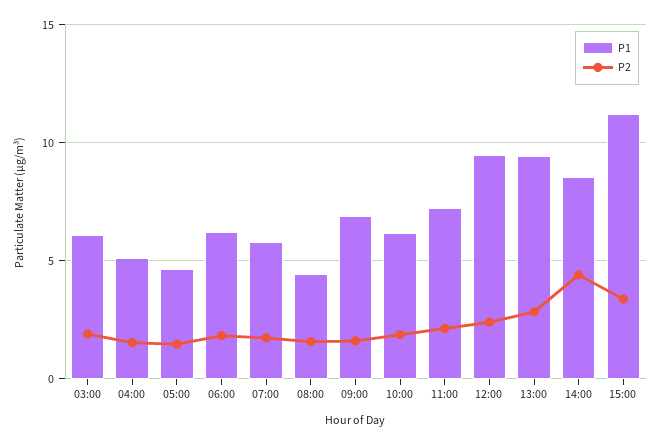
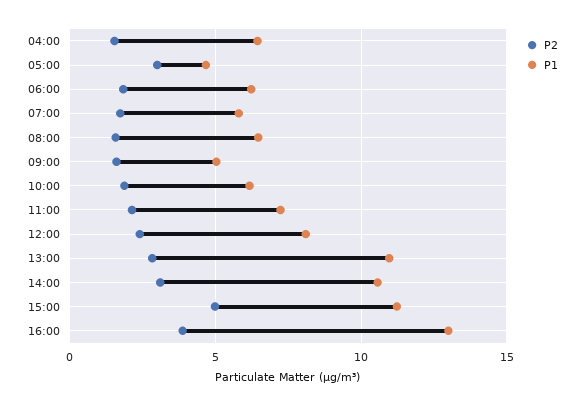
P1, 03:00: 6 -> none
P2, 03:00: 2 -> none
P1, 04:00: 5 -> 6.5
P2, 05:00: 1.5 -> 3
P1, 08:00: 4.5 -> 6.5
P1, 09:00: 7 -> 5
P1, 12:00: 9.5 -> 8
P1, 13:00: 9.5 -> 11
P1, 14:00: 8.5 -> 10.5
P2, 14:00: 4.5 -> 3
P2, 15:00: 3.5 -> 5
P2, 16:00: none -> 4
P1, 16:00: none -> 13

